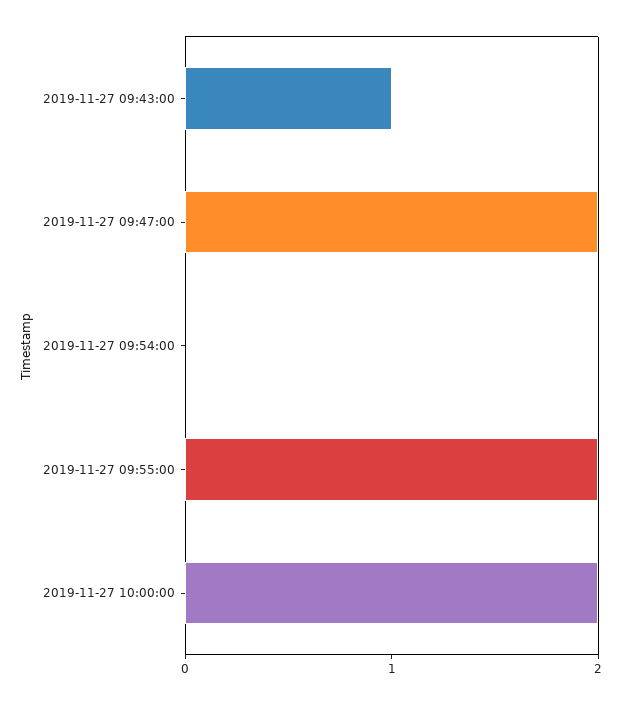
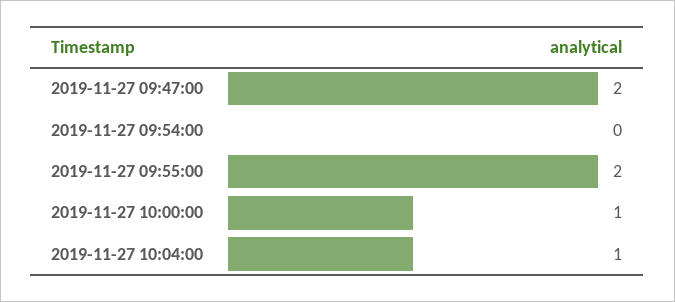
2019-11-27 09:43:00: 1 -> none
2019-11-27 10:00:00: 2 -> 1
2019-11-27 10:04:00: none -> 1

